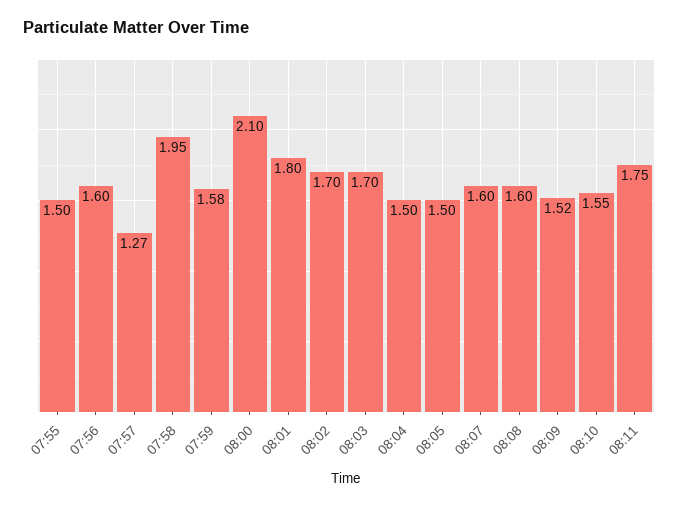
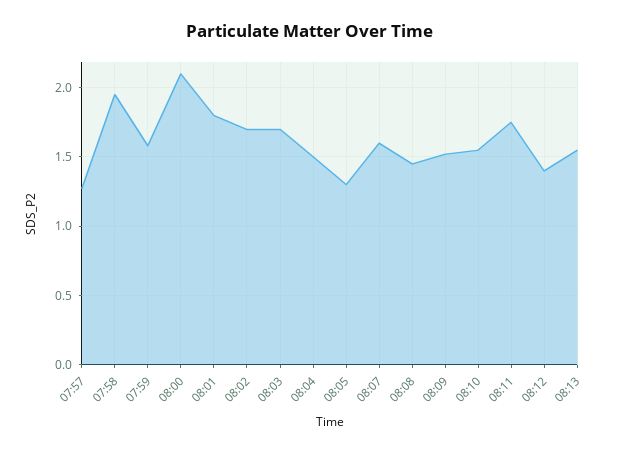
07:55: 1.5 -> none
07:56: 1.6 -> none
08:05: 1.5 -> 1.3
08:08: 1.6 -> 1.45
08:12: none -> 1.4
08:13: none -> 1.55

